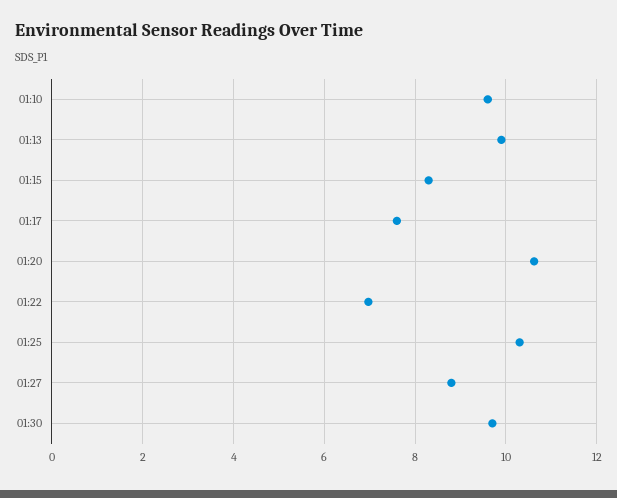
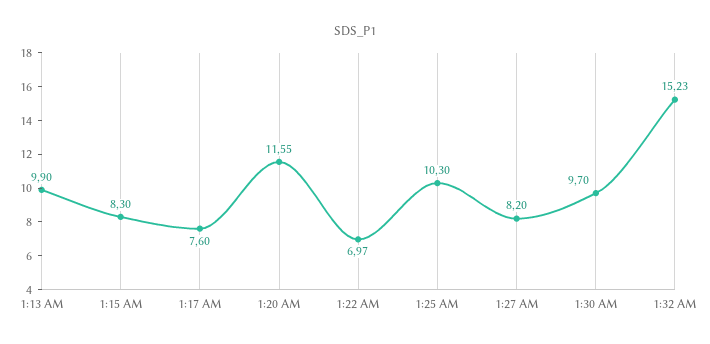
01:10: 9.6 -> none
01:20: 10.6 -> 11.55
01:27: 8.8 -> 8.2
1:32 AM: none -> 15.23

